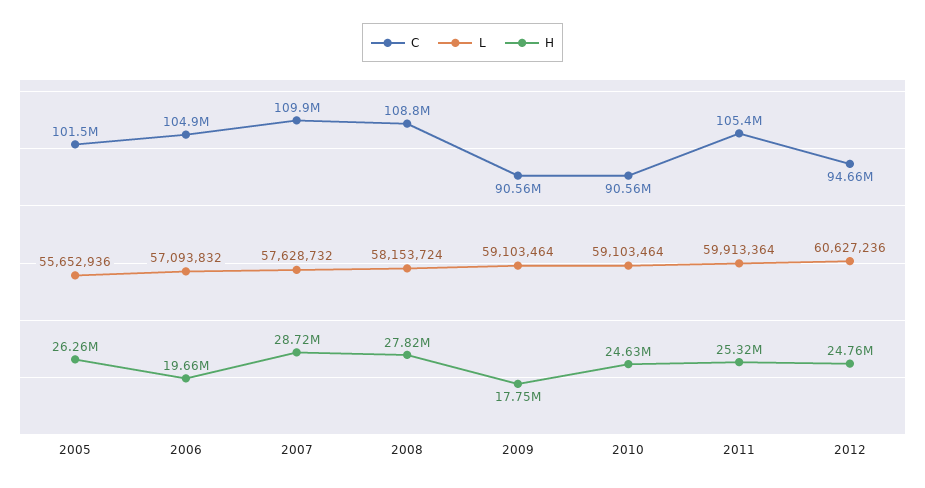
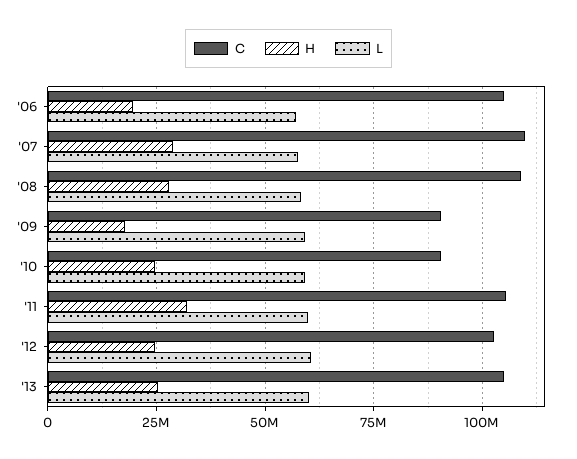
C, 2005: 101500000 -> none
L, 2005: 55652936 -> none
H, 2005: 26260000 -> none
H, 2011: 25320000 -> 32500000
C, 2012: 94660000 -> 102500000
C, '13: none -> 105000000
H, '13: none -> 25000000
L, '13: none -> 60000000

